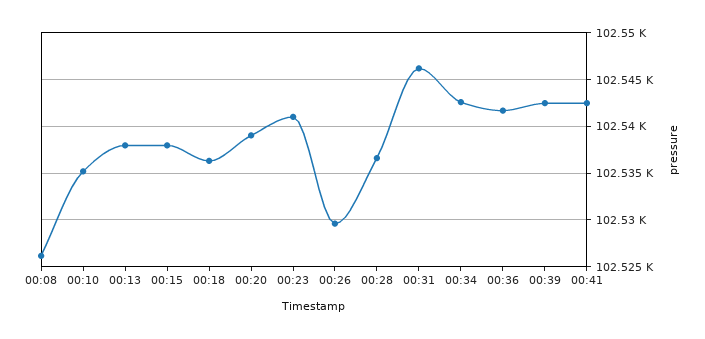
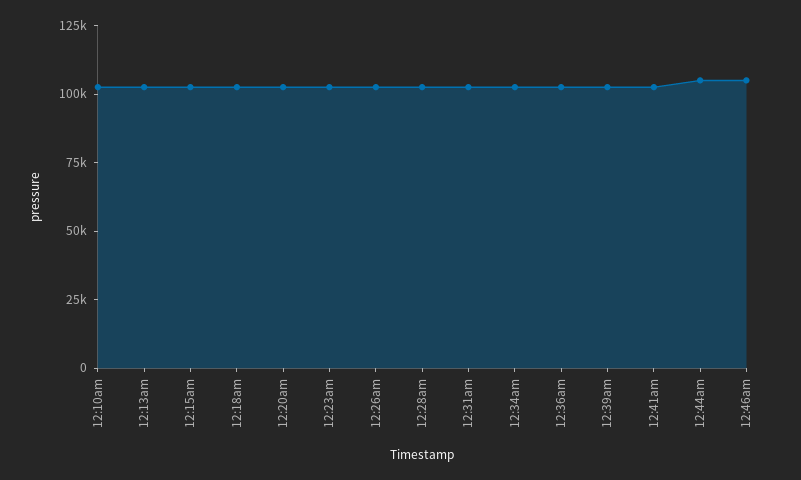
00:08: 102526 -> none
12:44am: none -> 105000
12:46am: none -> 105000

